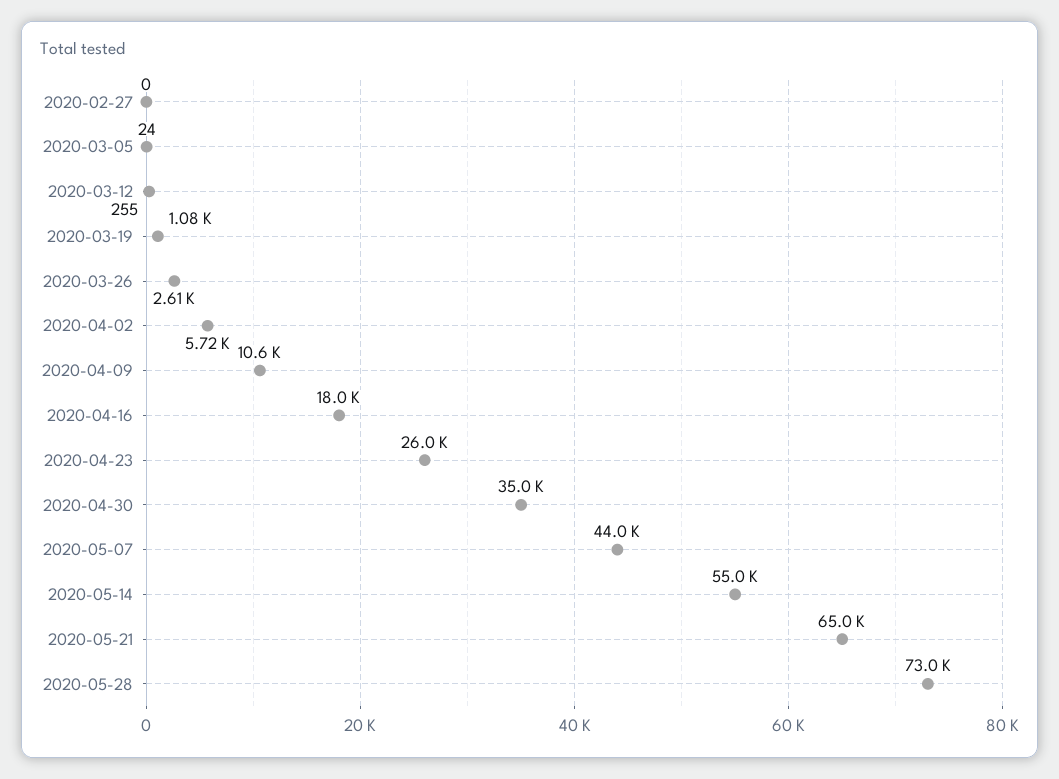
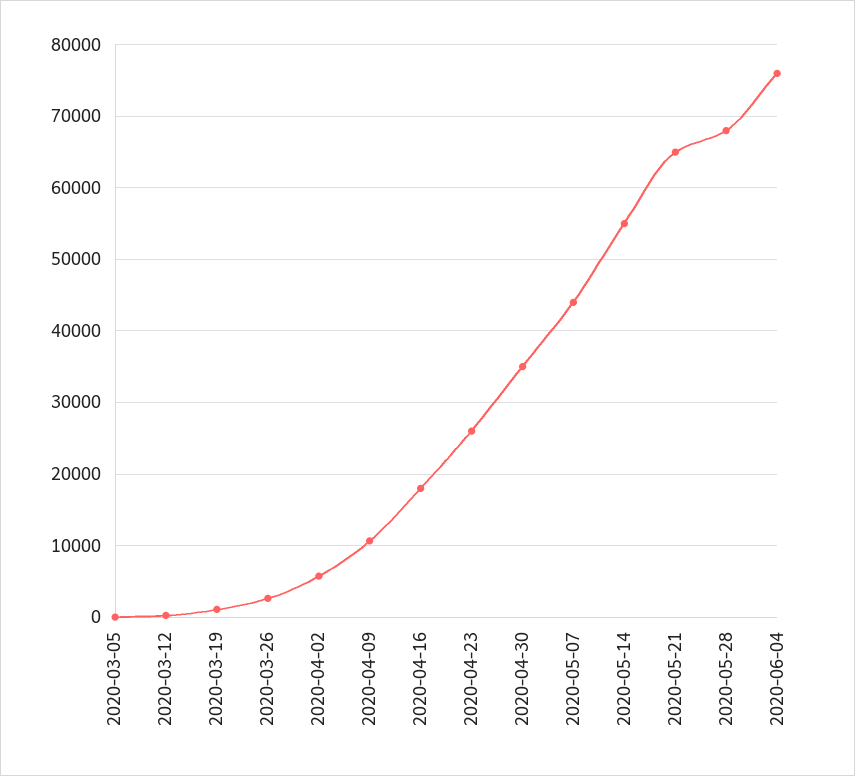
2020-02-27: 0 -> none
2020-05-28: 73000 -> 68000
2020-06-04: none -> 76000

